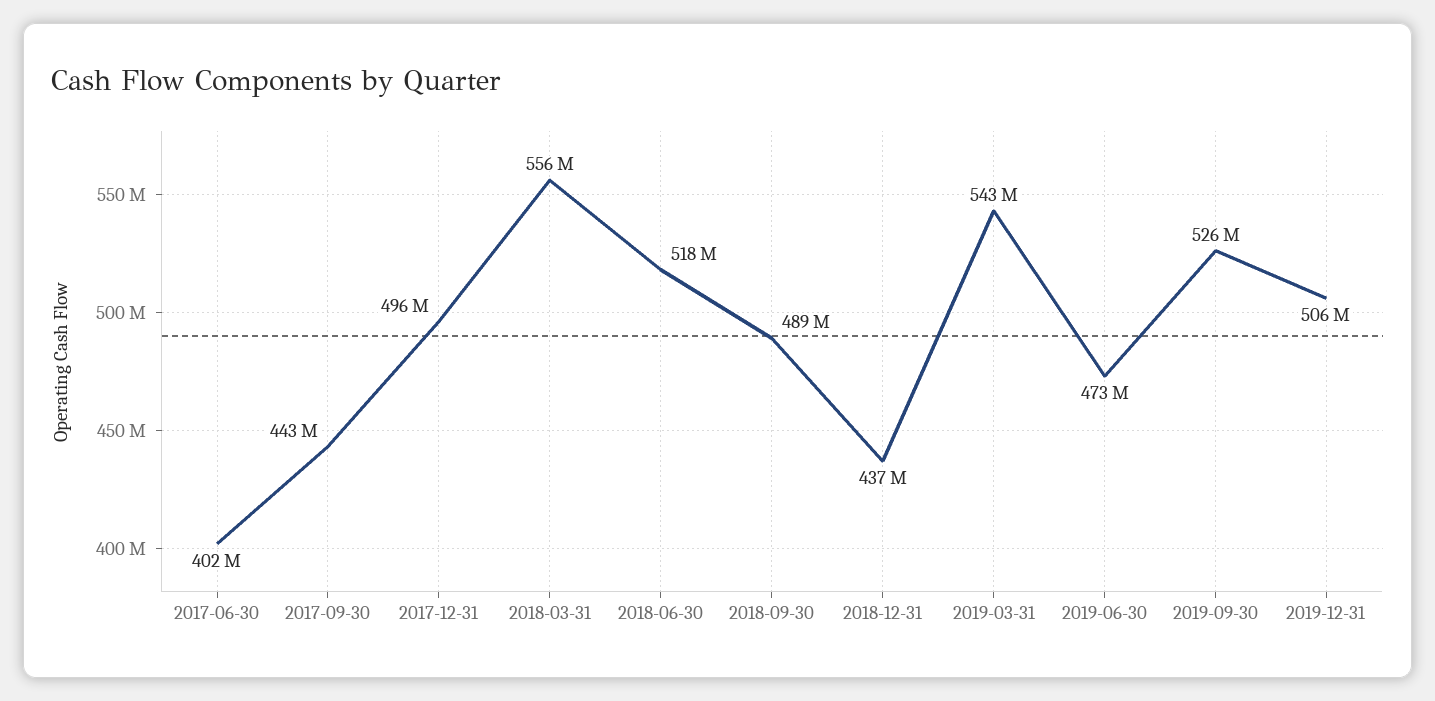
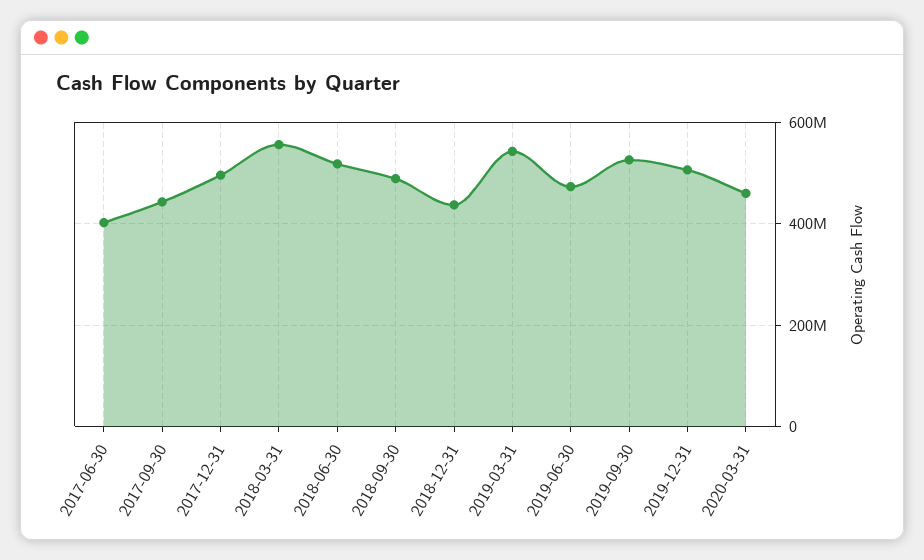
2020-03-31: none -> 460000000

